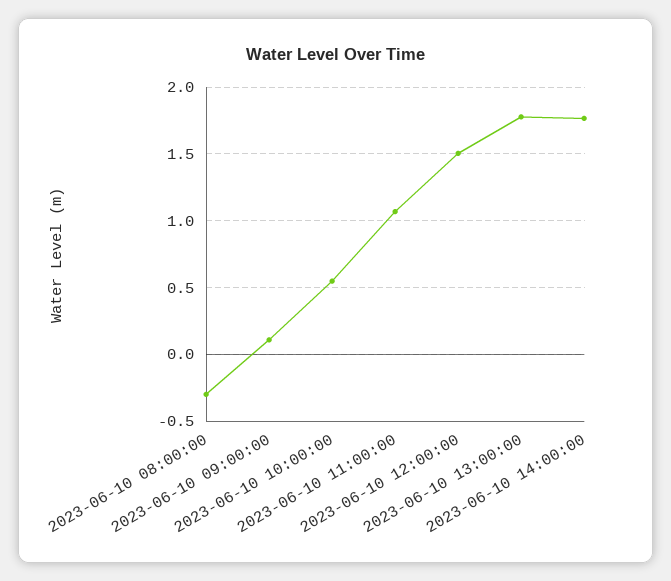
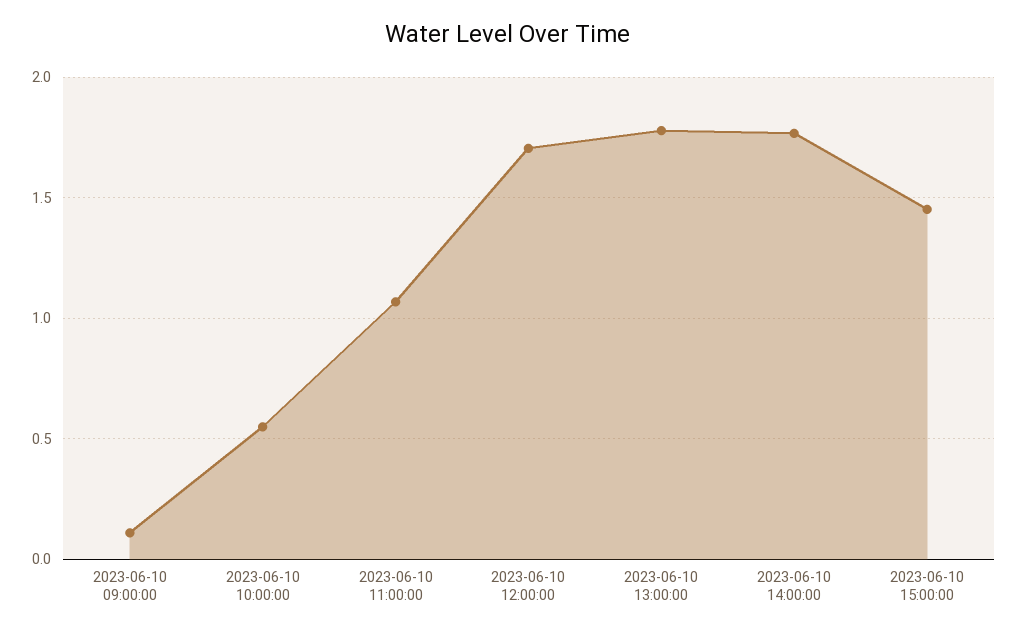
2023-06-10 08:00:00: -0.3 -> none
2023-06-10 12:00:00: 1.5 -> 1.7
2023-06-10 15:00:00: none -> 1.45

